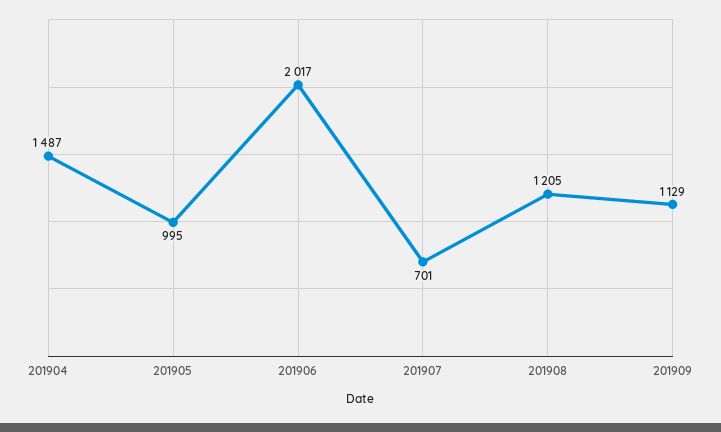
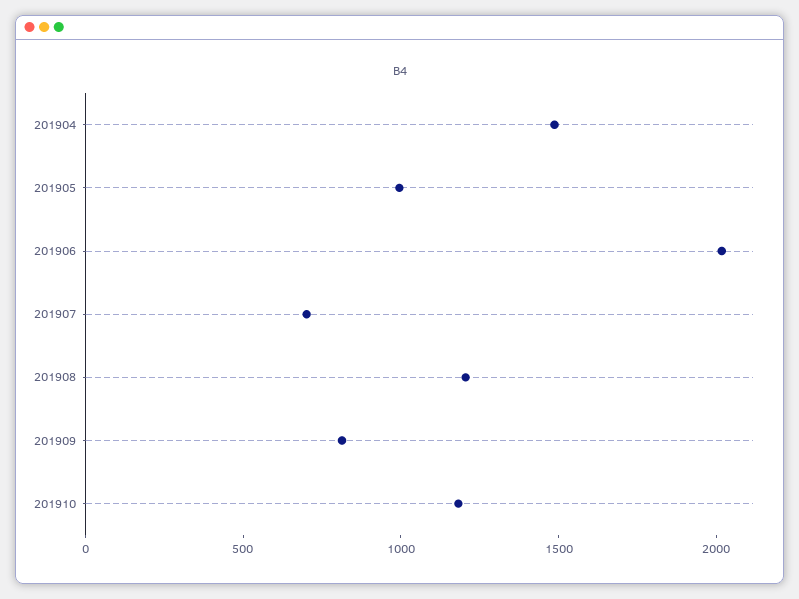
201909: 1129 -> 800
201910: none -> 1200

